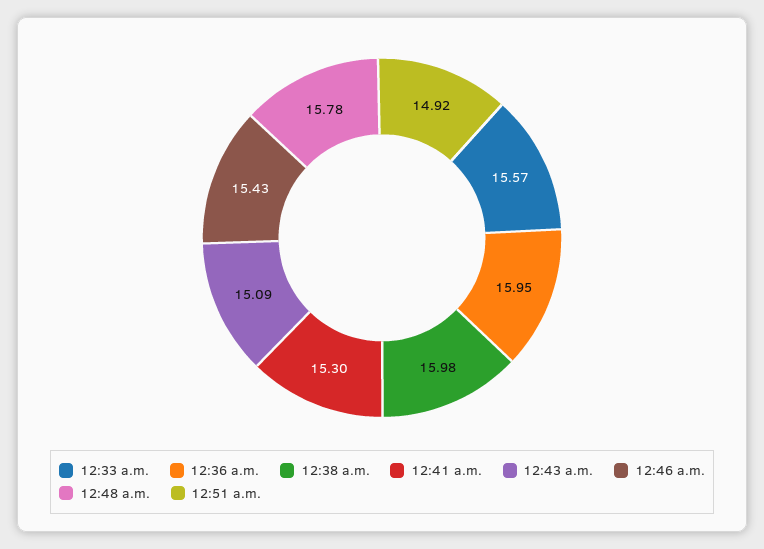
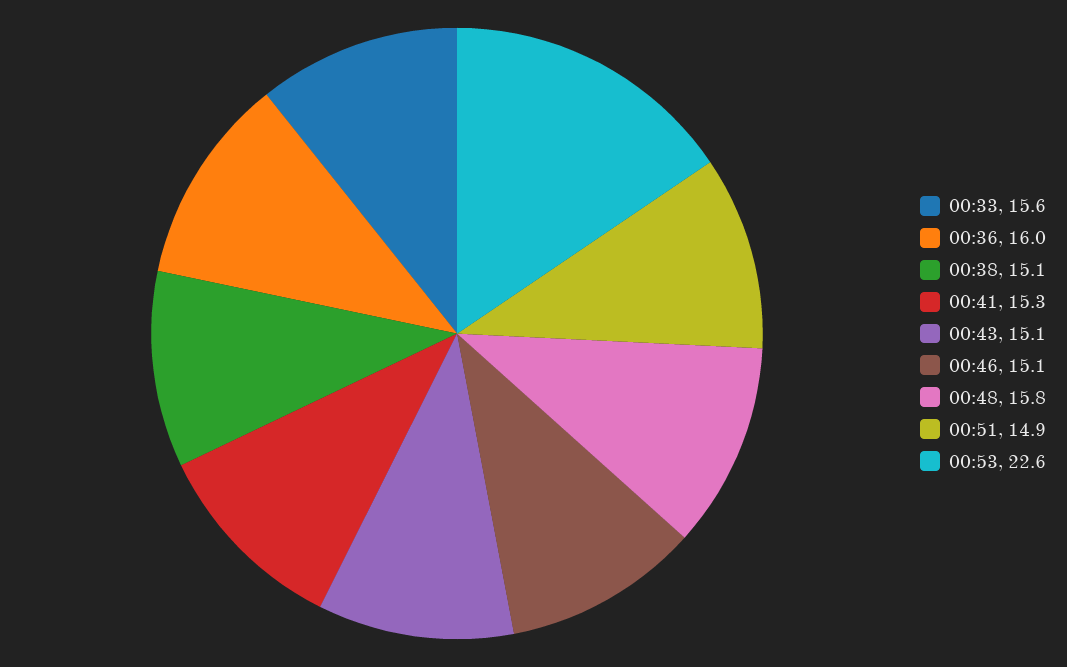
12:38 a.m.: 15.98 -> 15.1
12:46 a.m.: 15.43 -> 15.1
00:53: none -> 22.6

